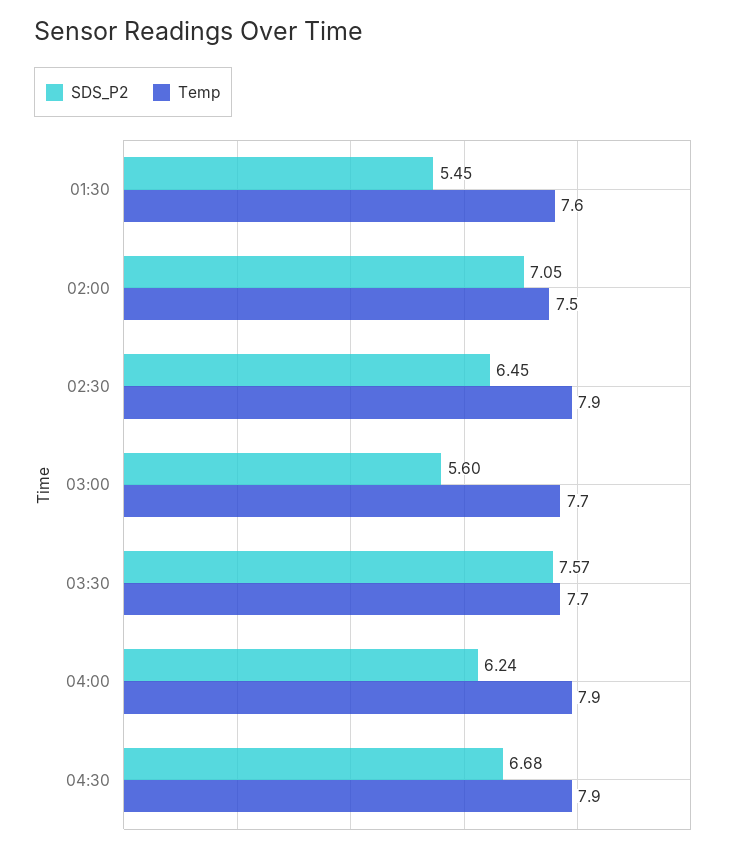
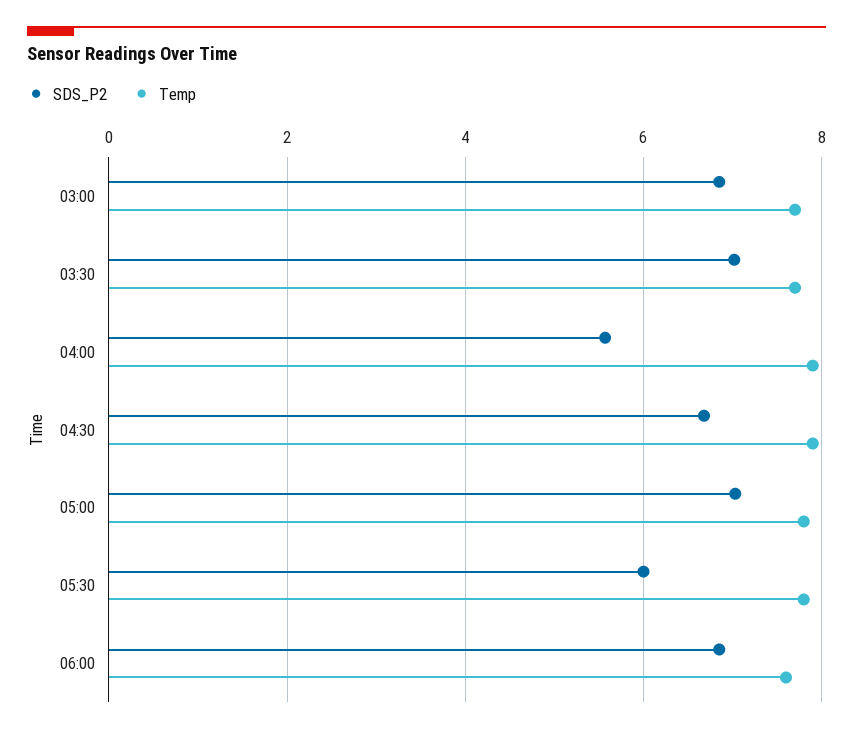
SDS_P2, 01:30: 5.45 -> none
Temp, 01:30: 7.6 -> none
SDS_P2, 02:00: 7.05 -> none
Temp, 02:00: 7.5 -> none
SDS_P2, 02:30: 6.45 -> none
Temp, 02:30: 7.9 -> none
SDS_P2, 03:00: 5.6 -> 6.8
SDS_P2, 03:30: 7.57 -> 7
SDS_P2, 04:00: 6.24 -> 5.6
SDS_P2, 05:00: none -> 7
Temp, 05:00: none -> 7.8
SDS_P2, 05:30: none -> 6
Temp, 05:30: none -> 7.8
SDS_P2, 06:00: none -> 6.8
Temp, 06:00: none -> 7.6

